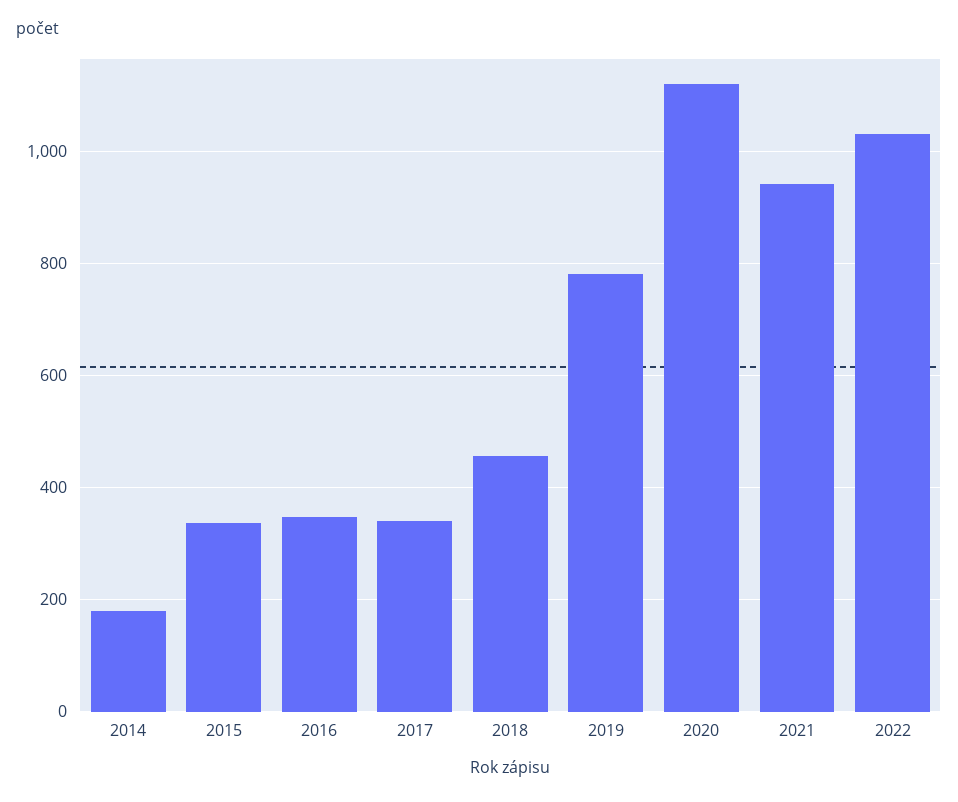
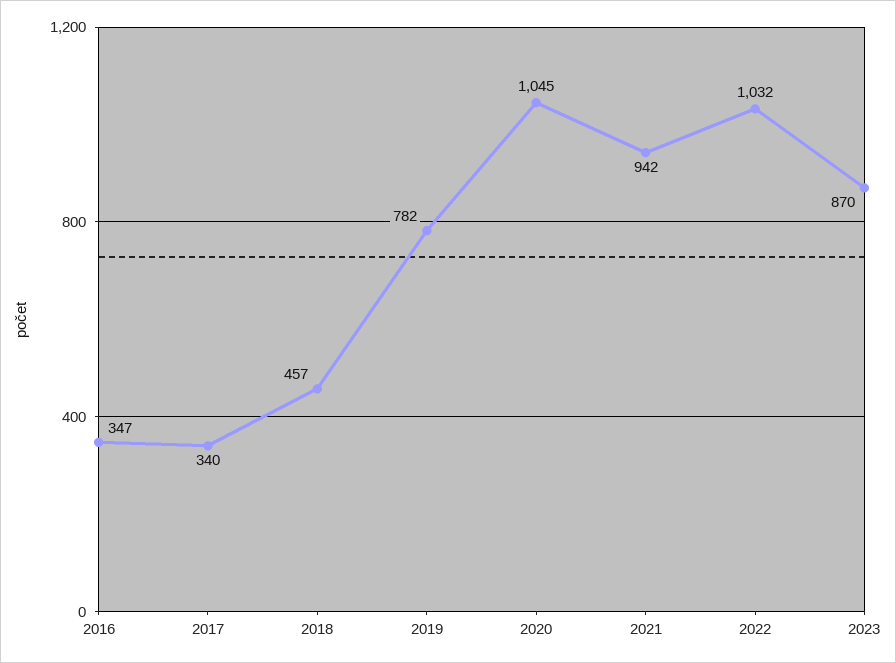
2014: 180 -> none
2015: 340 -> none
2020: 1120 -> 1045
2023: none -> 870

